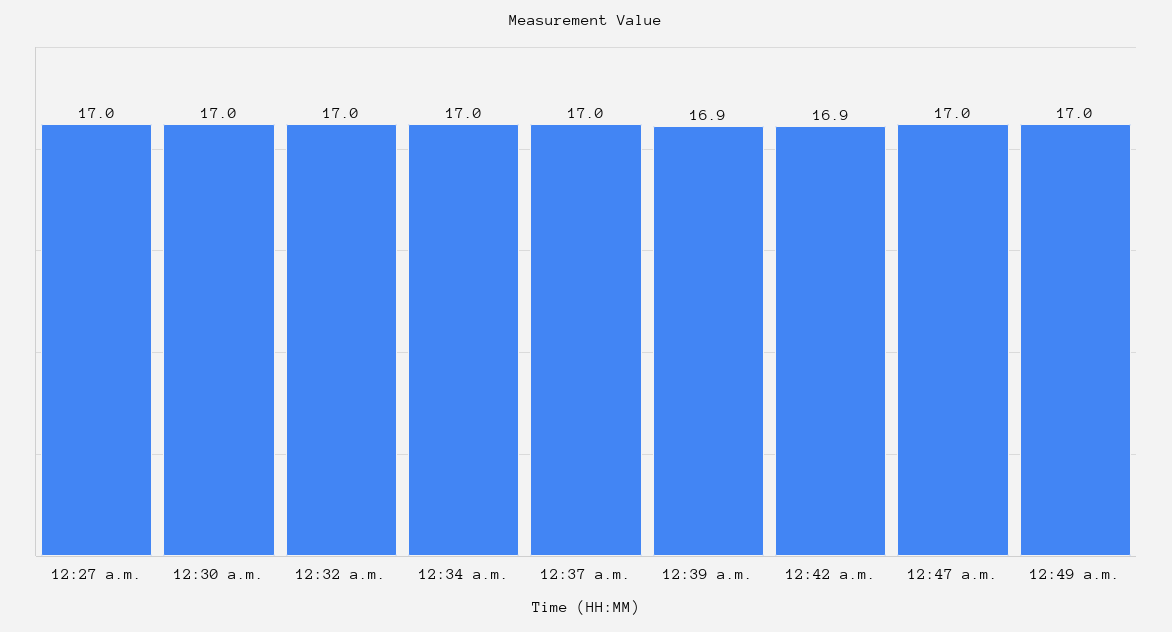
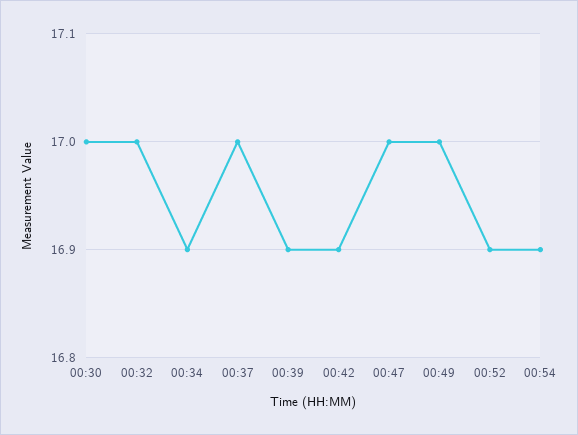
12:27 a.m.: 17 -> none
12:34 a.m.: 17 -> 16.9
00:52: none -> 16.9
00:54: none -> 16.9

